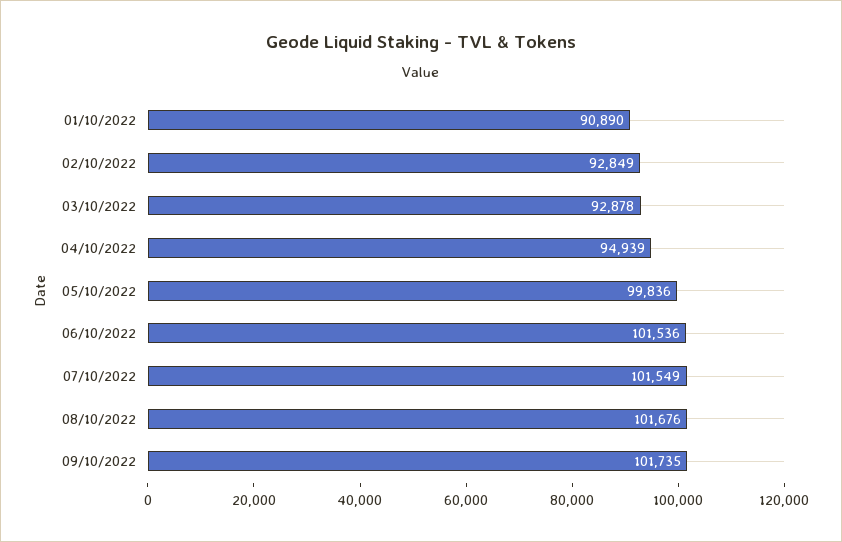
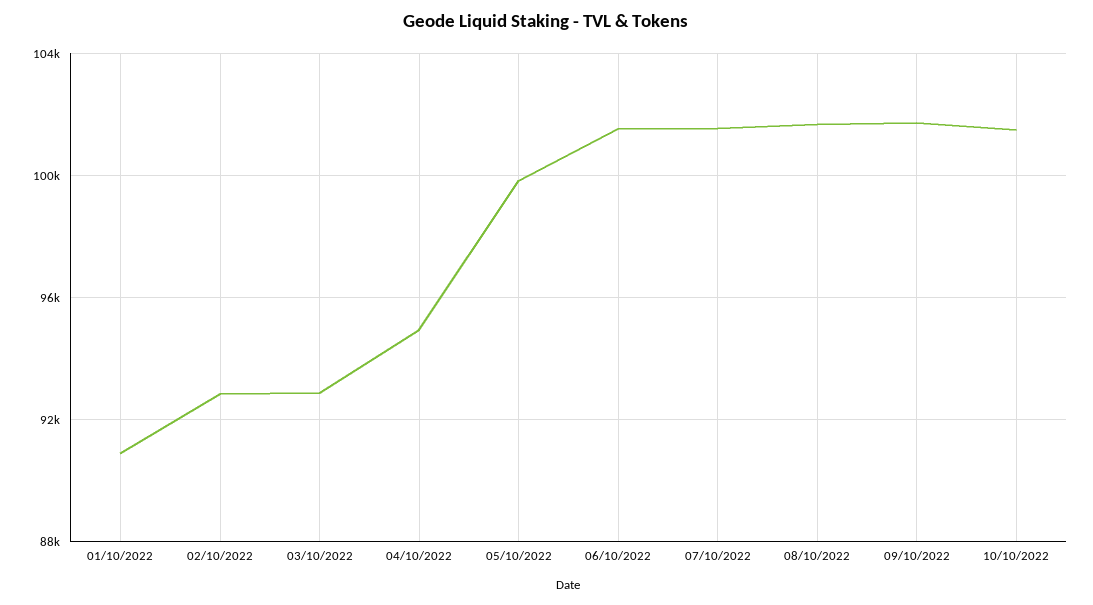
10/10/2022: none -> 101500

